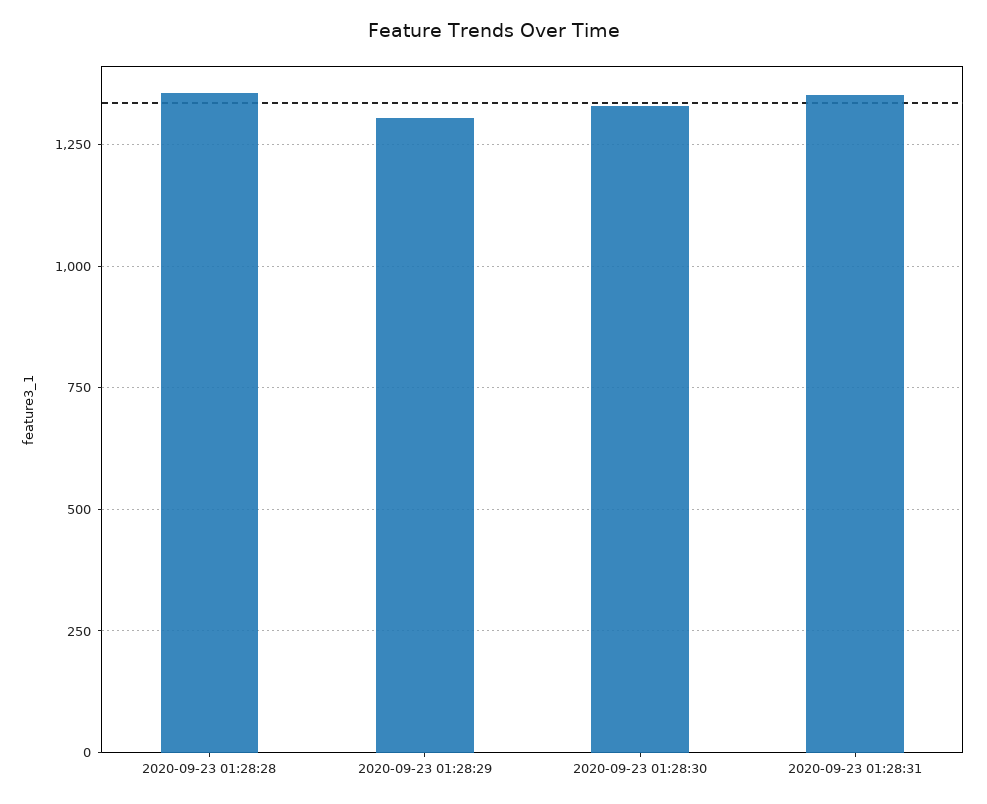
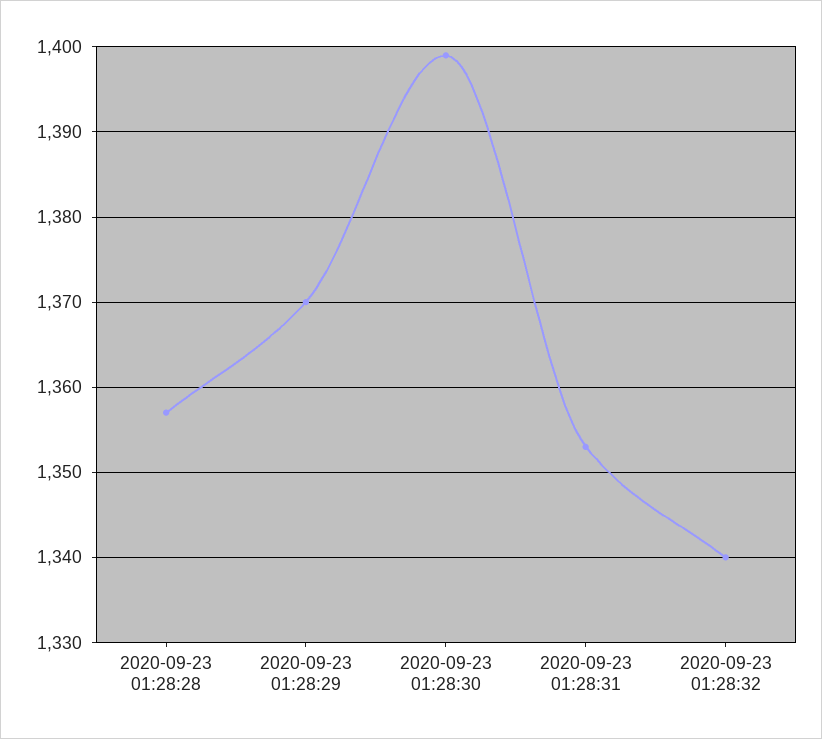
2020-09-23 01:28:29: 1300 -> 1370
2020-09-23 01:28:30: 1325 -> 1399
2020-09-23 01:28:32: none -> 1340

